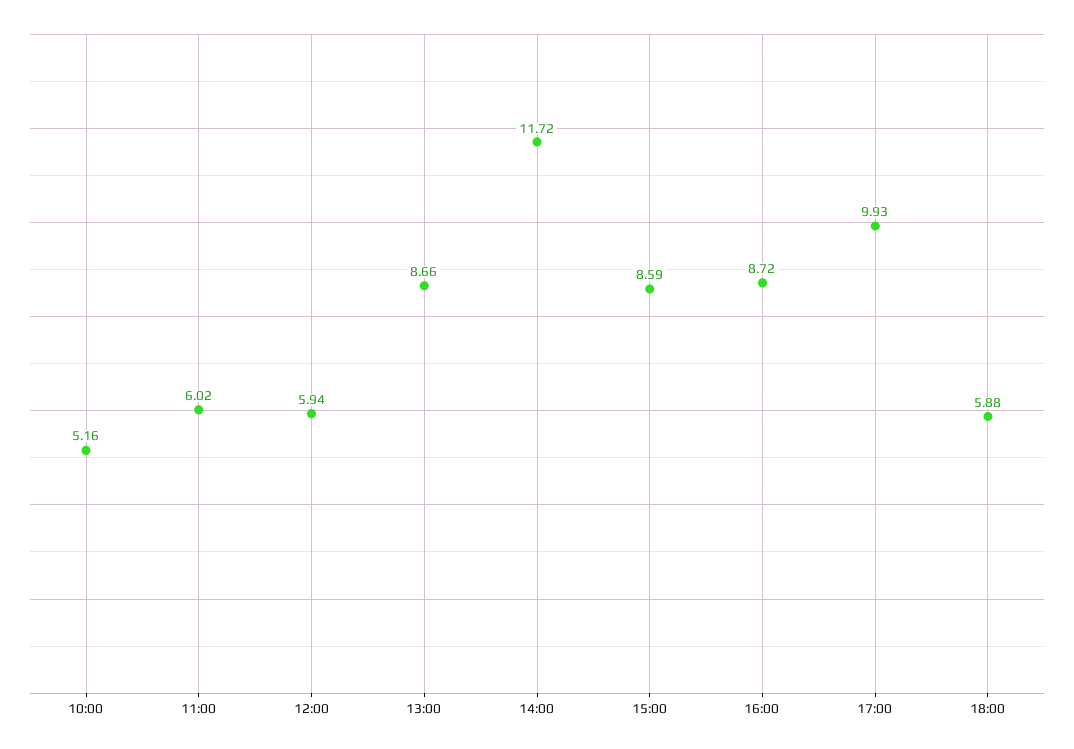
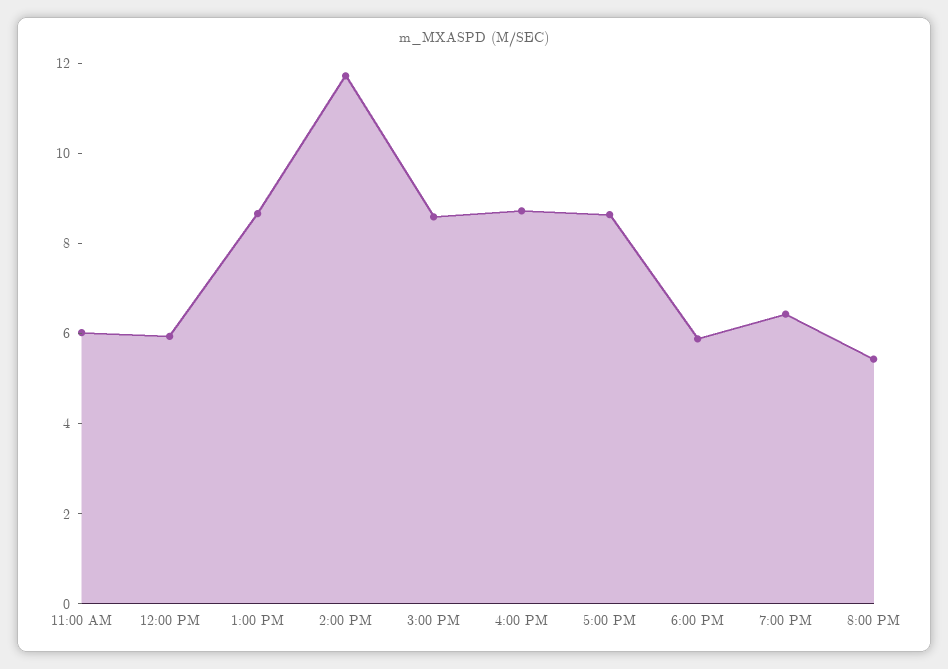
10:00: 5.16 -> none
17:00: 9.93 -> 8.5
7:00 PM: none -> 6.5
8:00 PM: none -> 5.5

